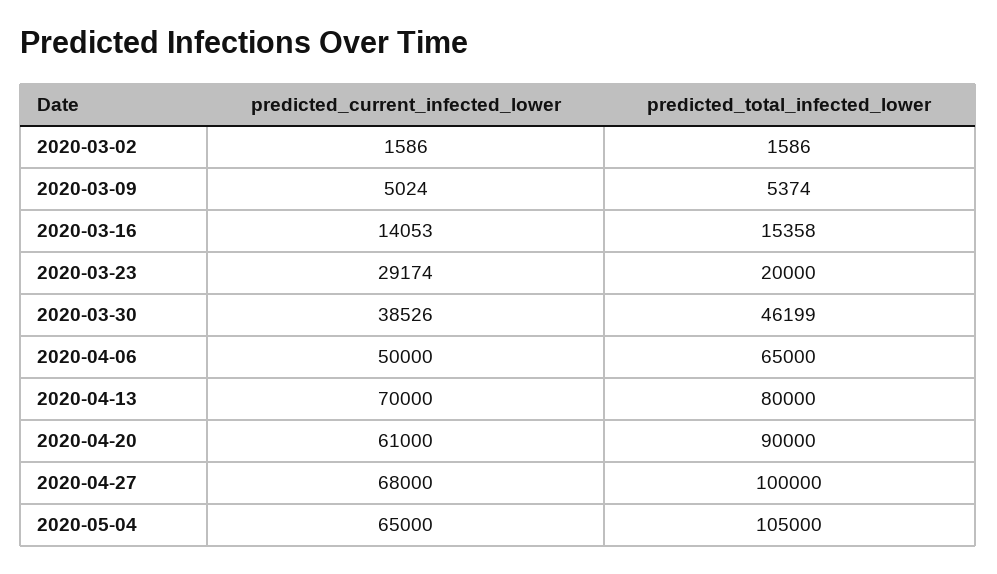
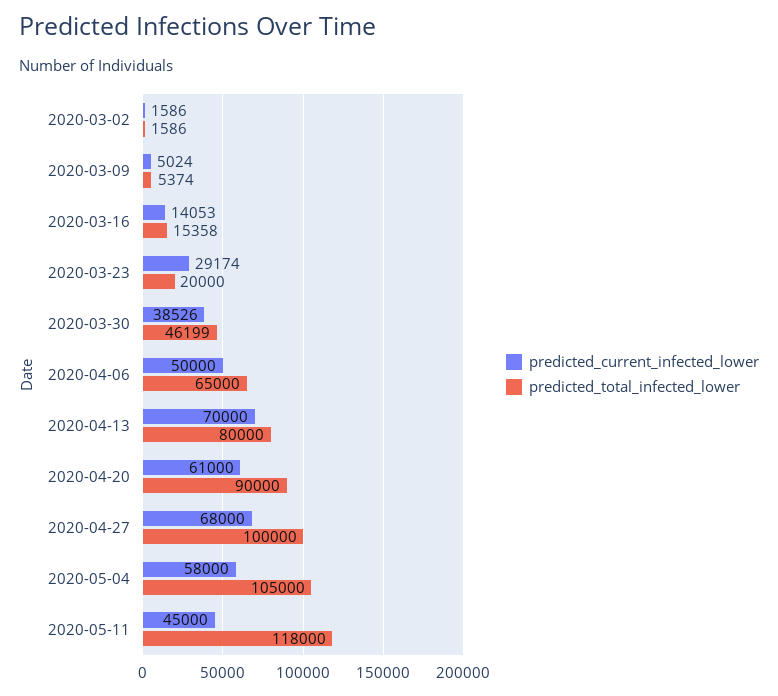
predicted_current_infected_lower, 2020-05-04: 65000 -> 58000
predicted_current_infected_lower, 2020-05-11: none -> 45000
predicted_total_infected_lower, 2020-05-11: none -> 118000

